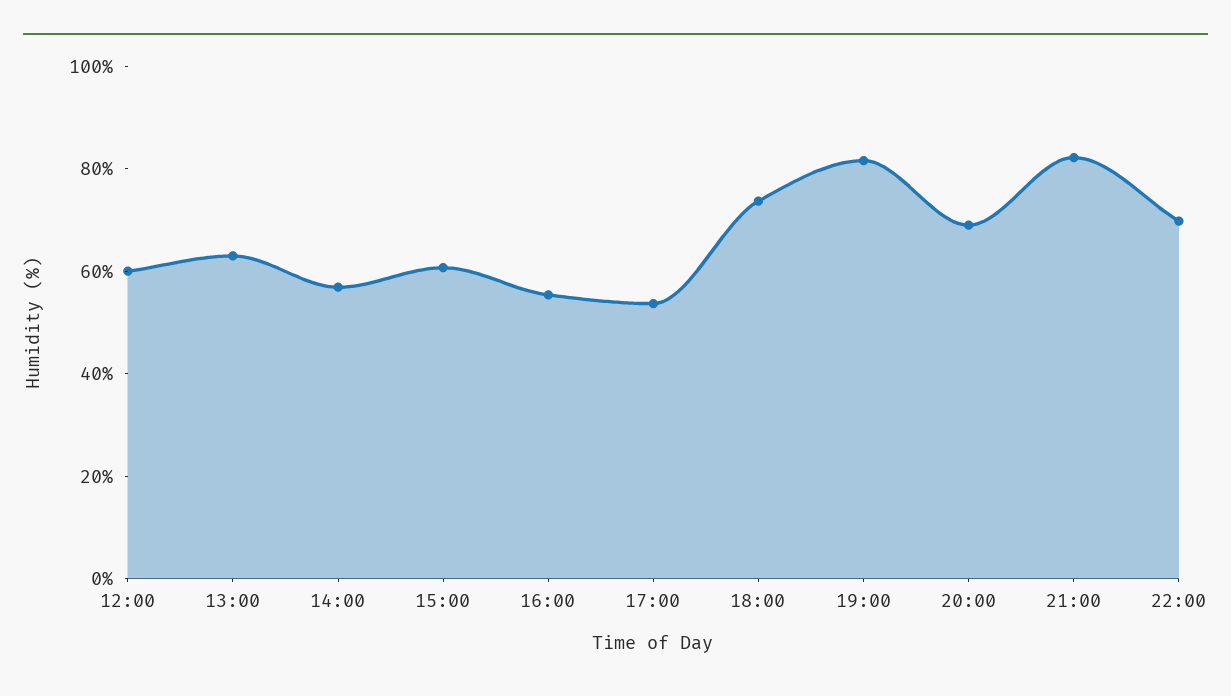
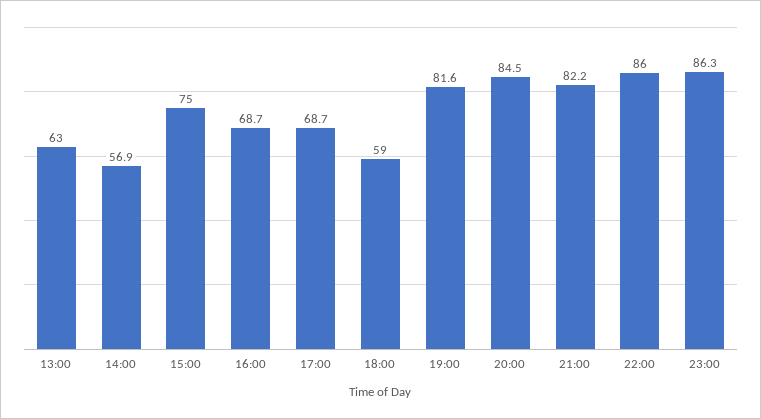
12:00: 60 -> none
15:00: 60 -> 75
16:00: 55 -> 68.7
17:00: 55 -> 68.7
18:00: 75 -> 59
20:00: 70 -> 84.5
22:00: 70 -> 86
23:00: none -> 86.3

